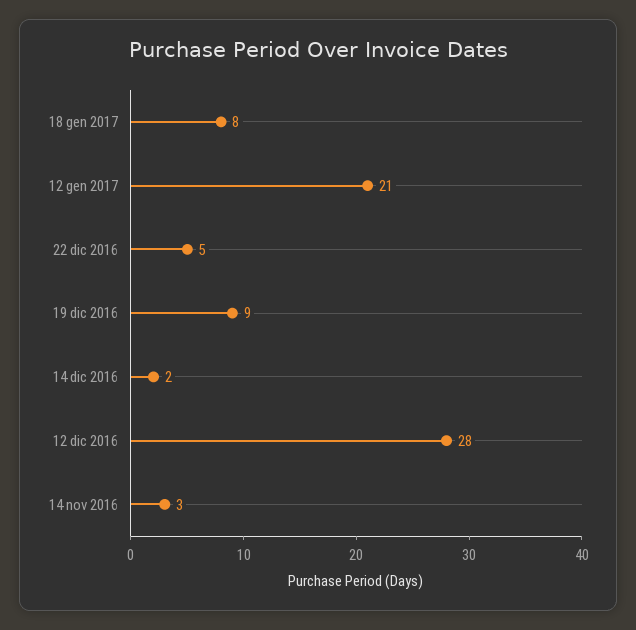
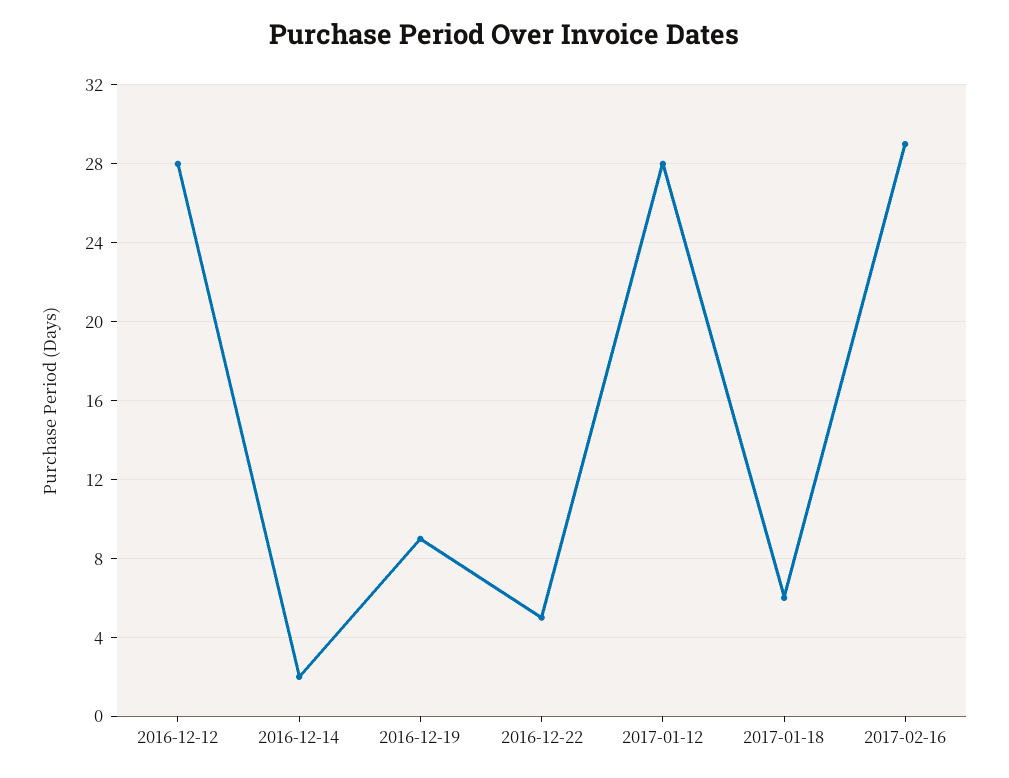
18 gen 2017: 8 -> 6
12 gen 2017: 21 -> 28
14 nov 2016: 3 -> none
2017-02-16: none -> 29

